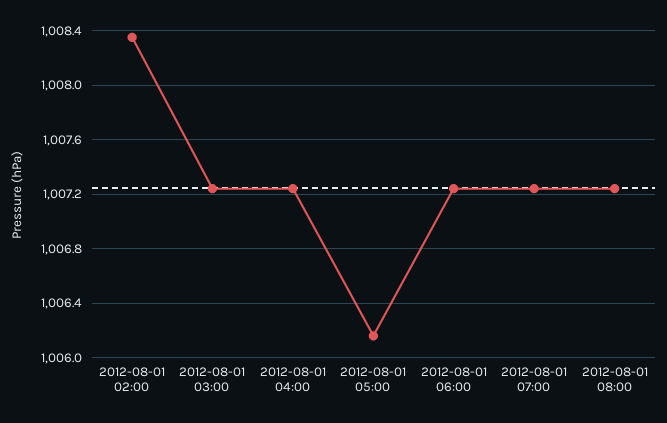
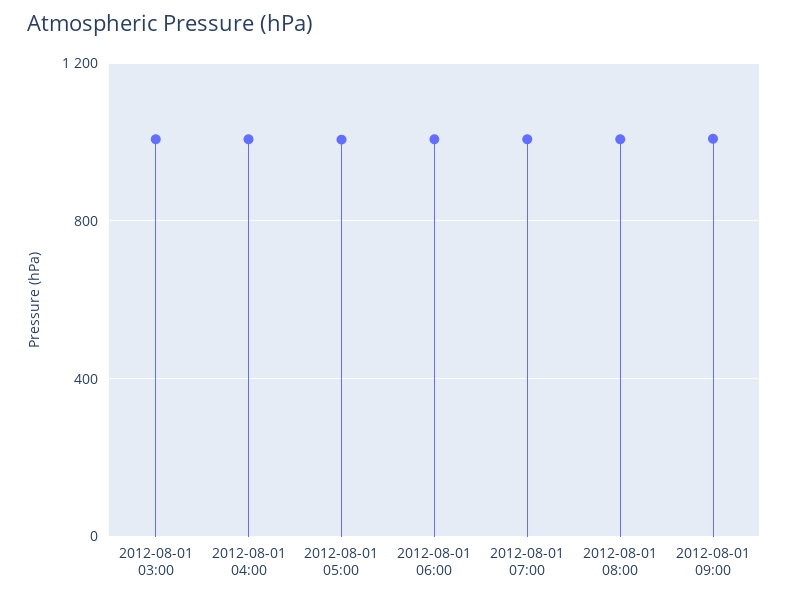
2012-08-01 02:00: 1008.35 -> none
2012-08-01 09:00: none -> 1000

